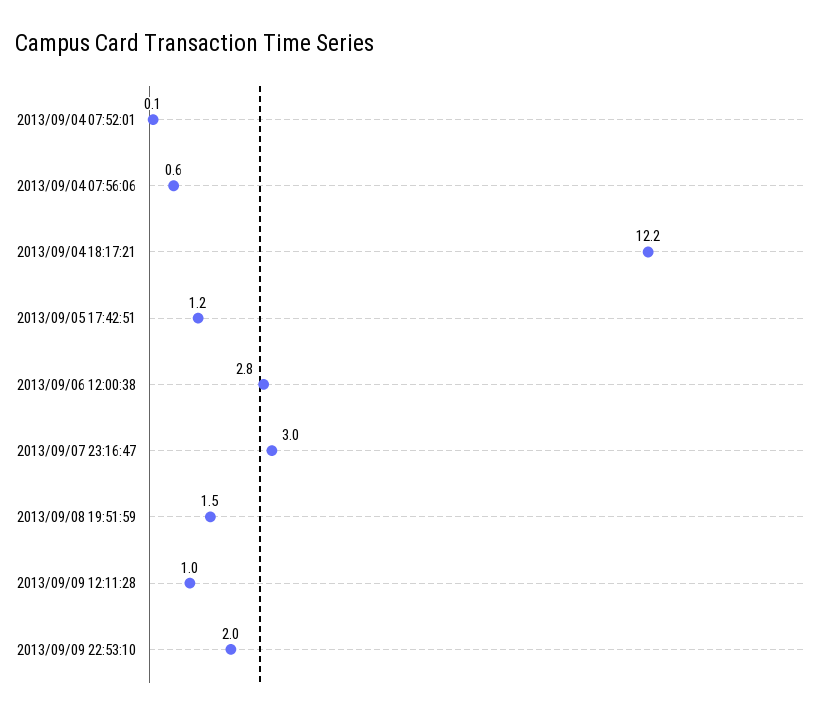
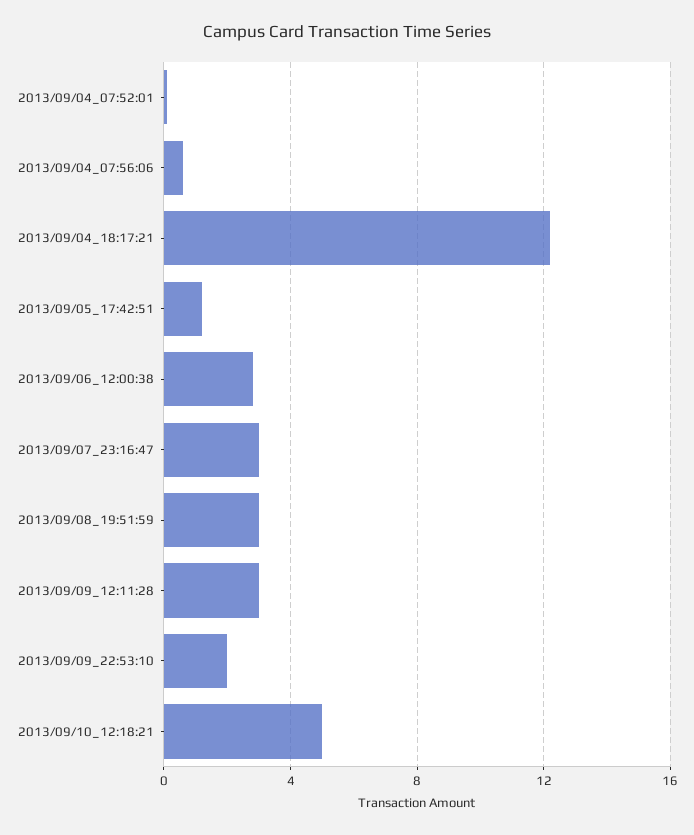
2013/09/08 19:51:59: 1.5 -> 3
2013/09/09 12:11:28: 1 -> 3
2013/09/10_12:18:21: none -> 5

